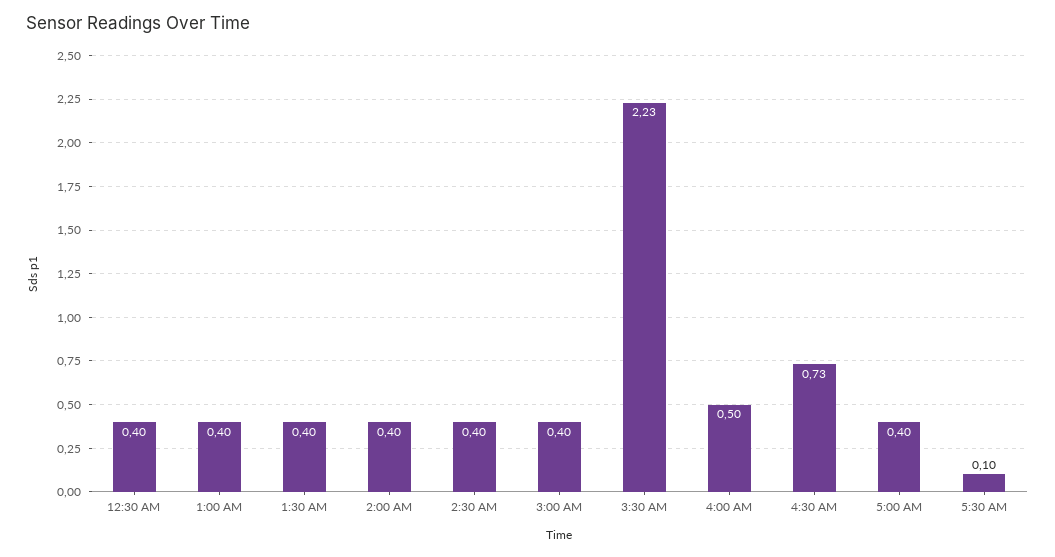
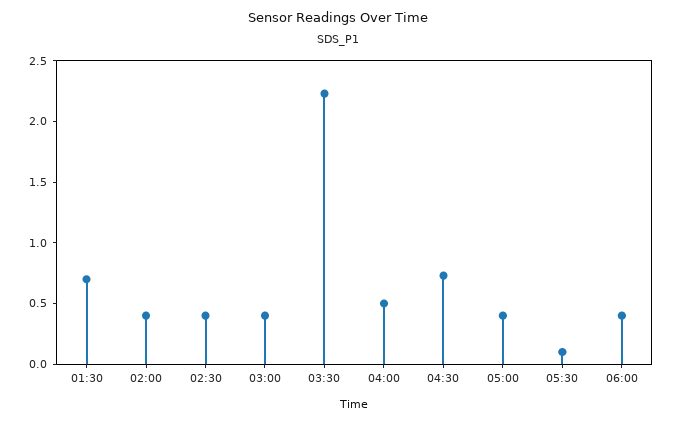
12:30 AM: 0.4 -> none
1:00 AM: 0.4 -> none
1:30 AM: 0.4 -> 0.7
06:00: none -> 0.4

